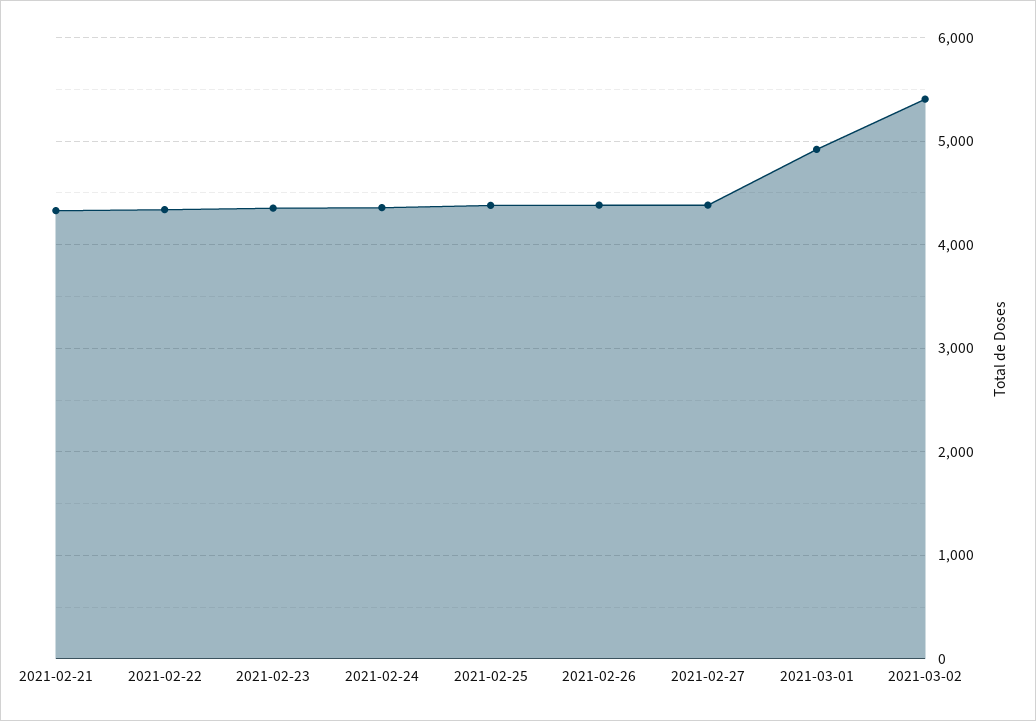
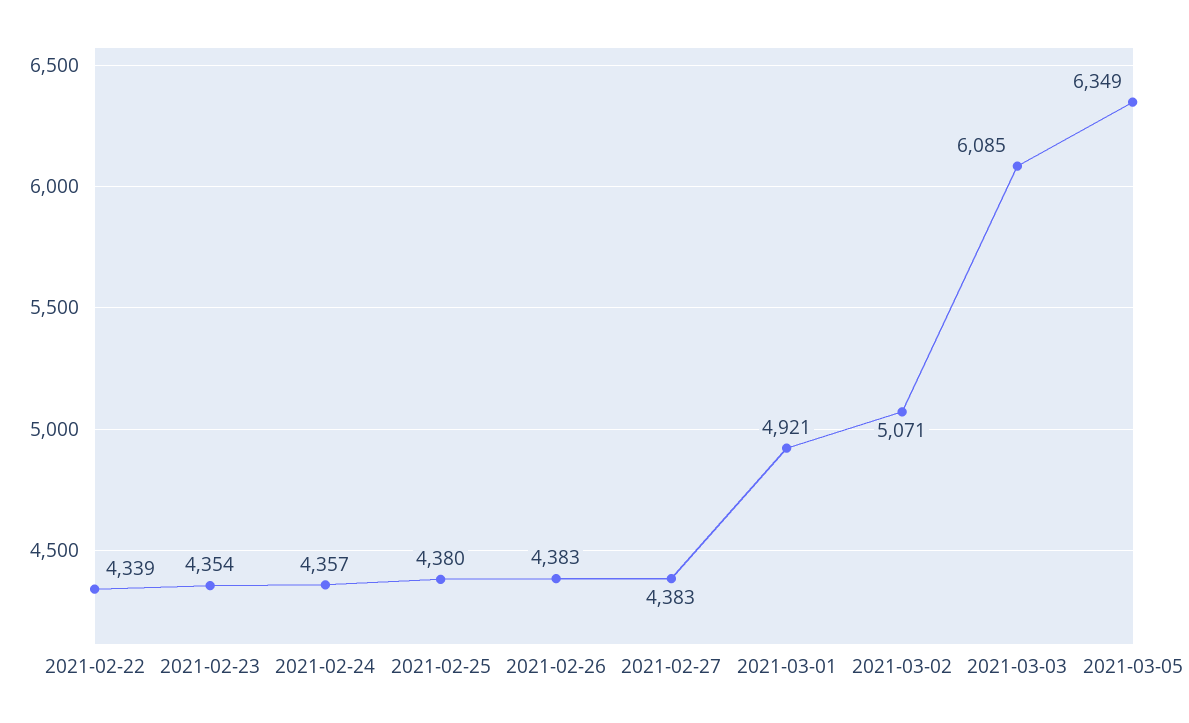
2021-02-21: 4300 -> none
2021-03-02: 5400 -> 5071
2021-03-03: none -> 6085
2021-03-05: none -> 6349

